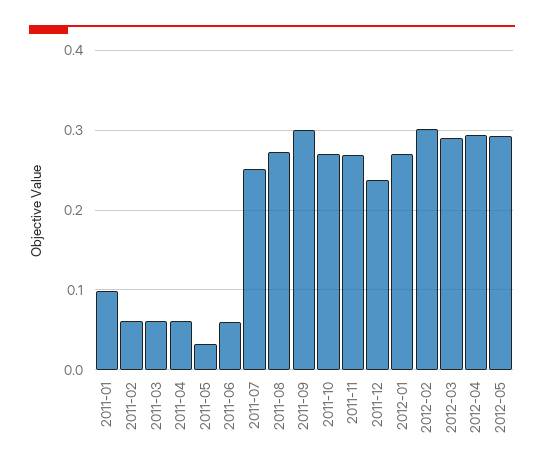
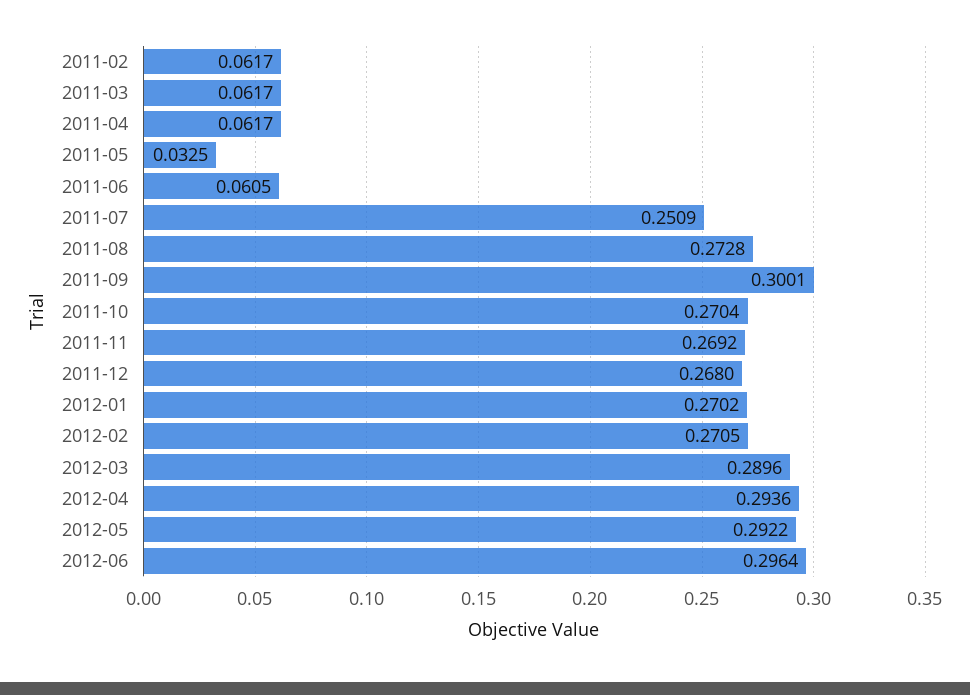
2011-01: 0.1 -> none
2011-12: 0.24 -> 0.268
2012-02: 0.3 -> 0.2705
2012-06: none -> 0.2964

